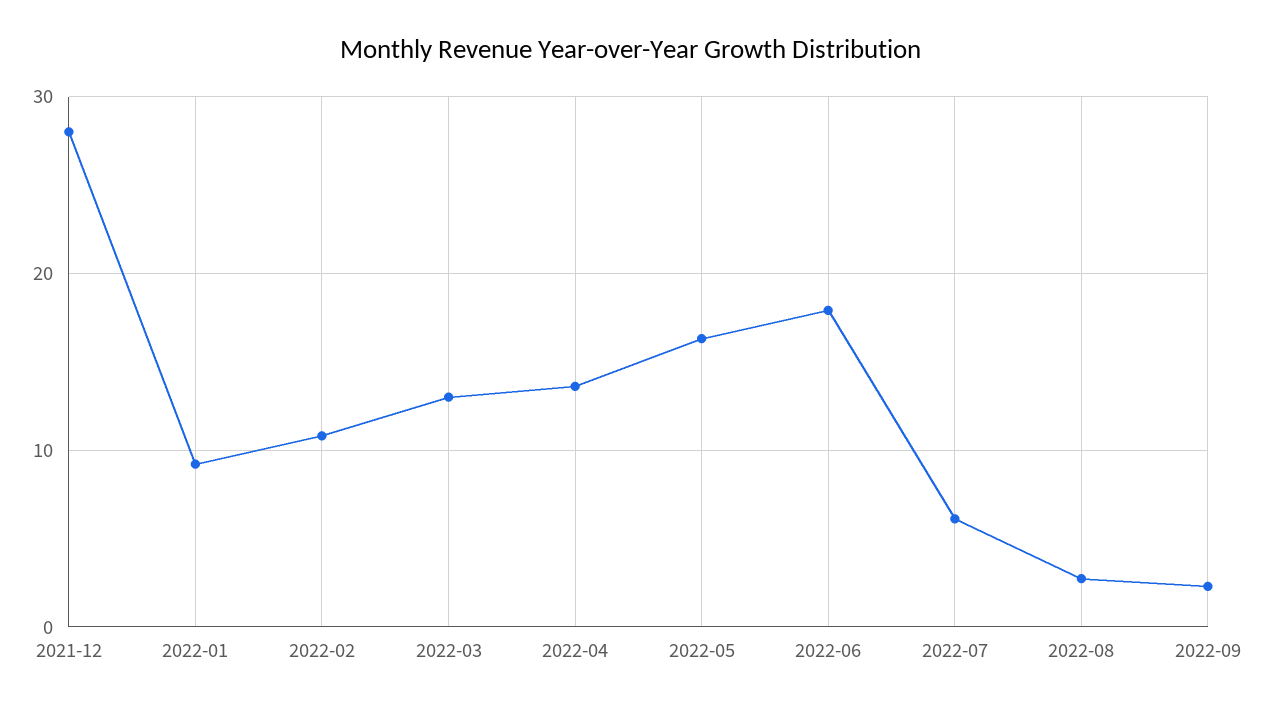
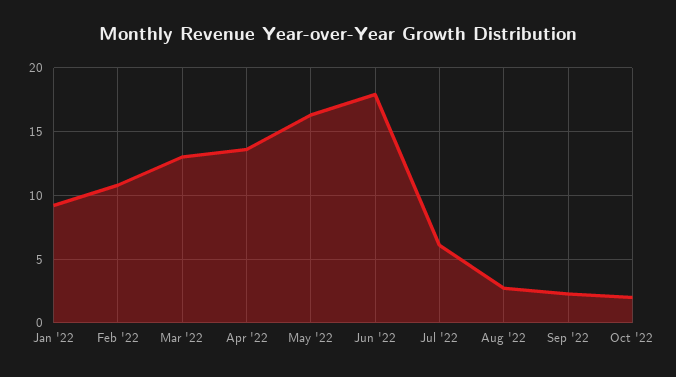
2021-12: 28 -> none
Oct '22: none -> 2

